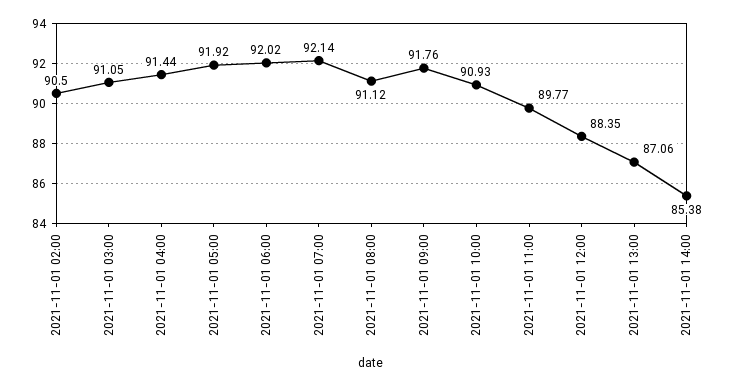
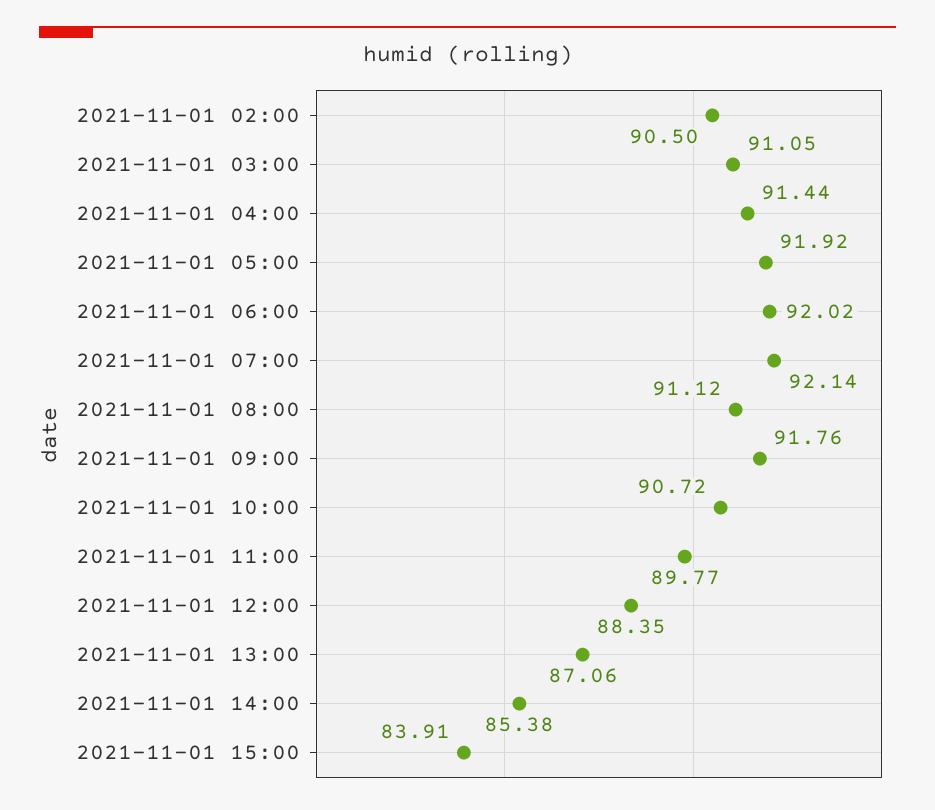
2021-11-01 10:00: 90.93 -> 90.72
2021-11-01 15:00: none -> 83.91

